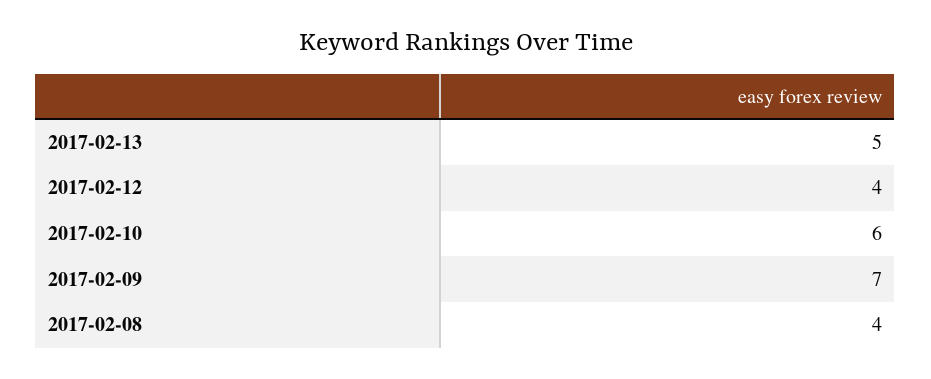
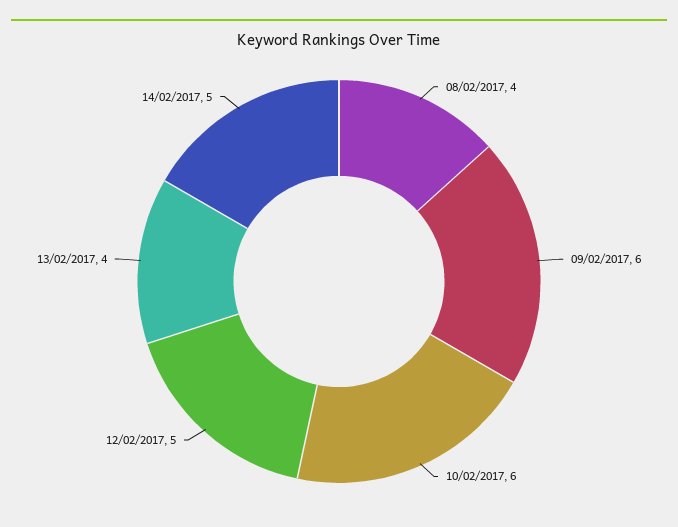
2017-02-13: 5 -> 4
2017-02-12: 4 -> 5
2017-02-09: 7 -> 6
14/02/2017: none -> 5

